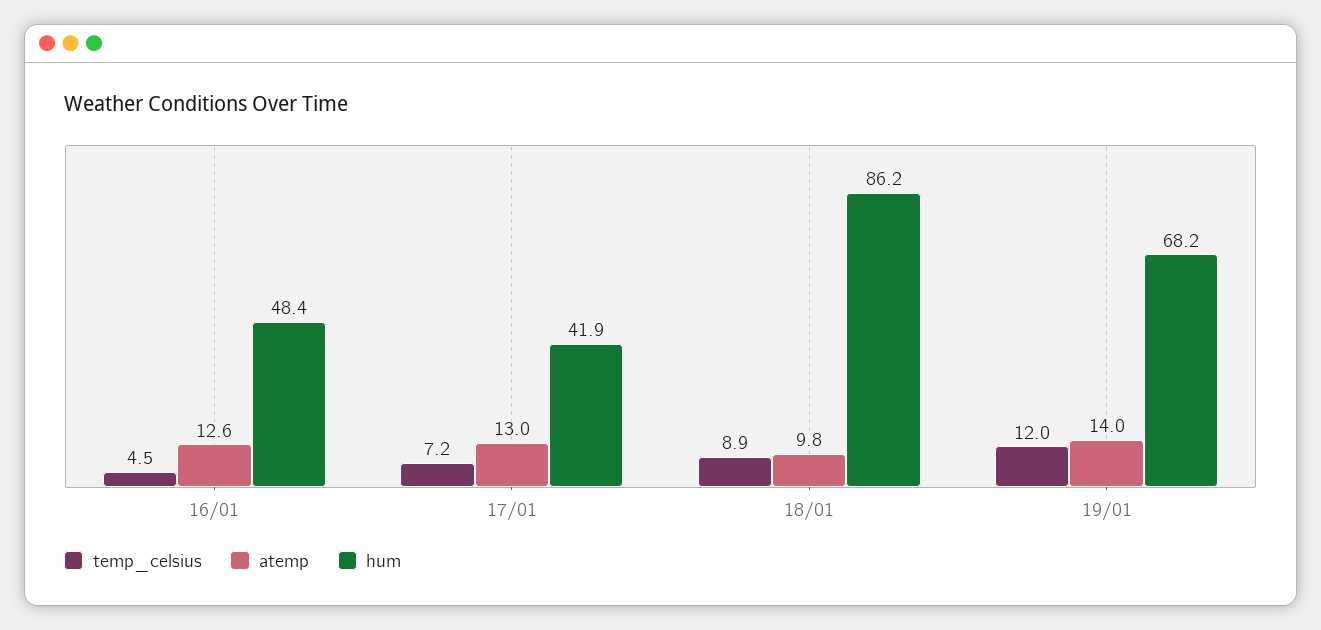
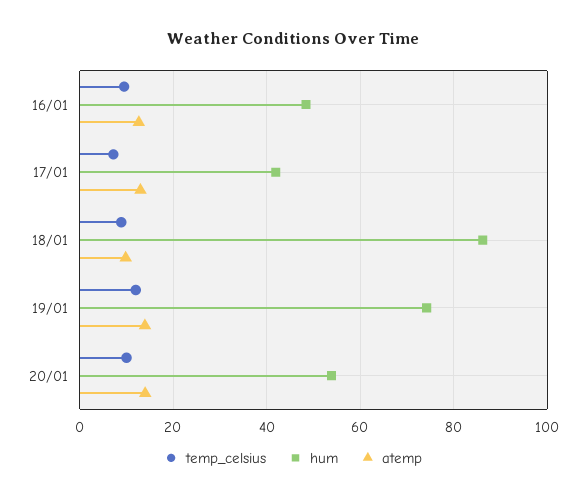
temp_celsius, 16/01: 4.5 -> 10
hum, 19/01: 68.2 -> 74
temp_celsius, 20/01: none -> 10
hum, 20/01: none -> 54
atemp, 20/01: none -> 14

